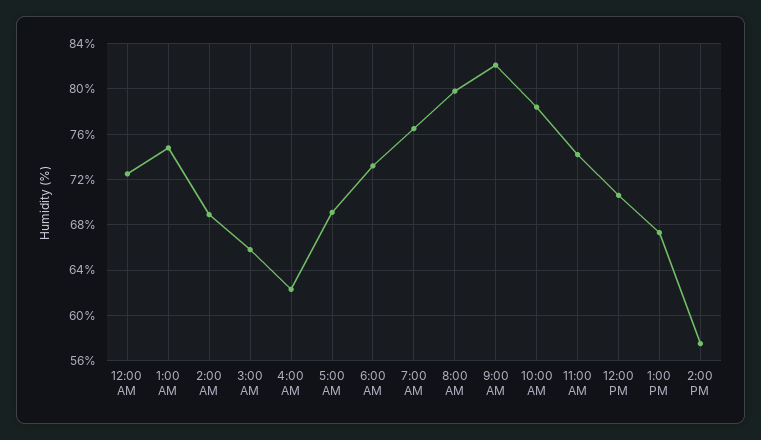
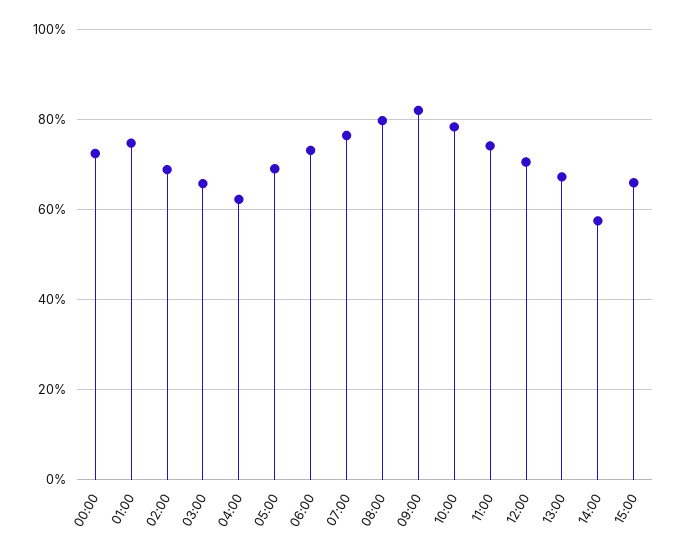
15:00: none -> 66

